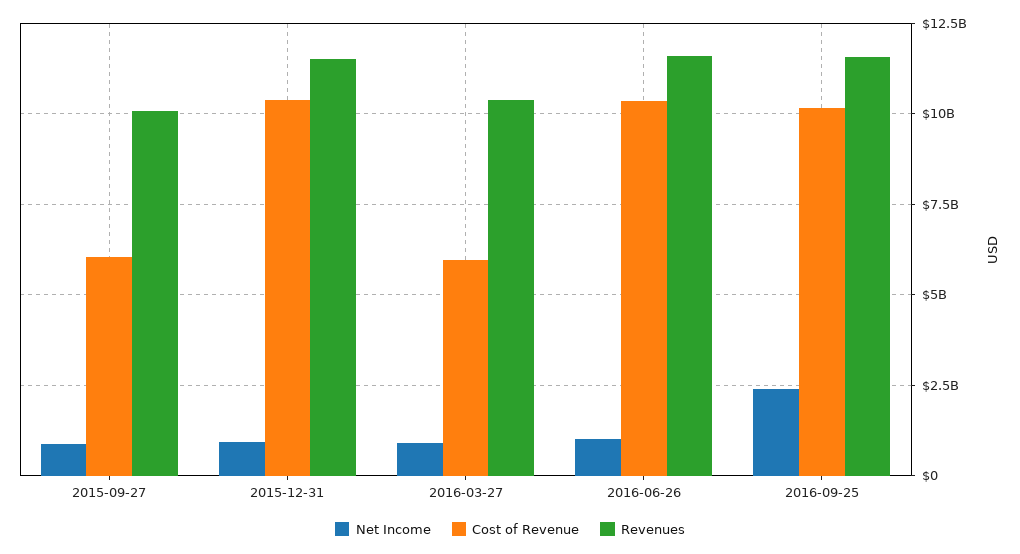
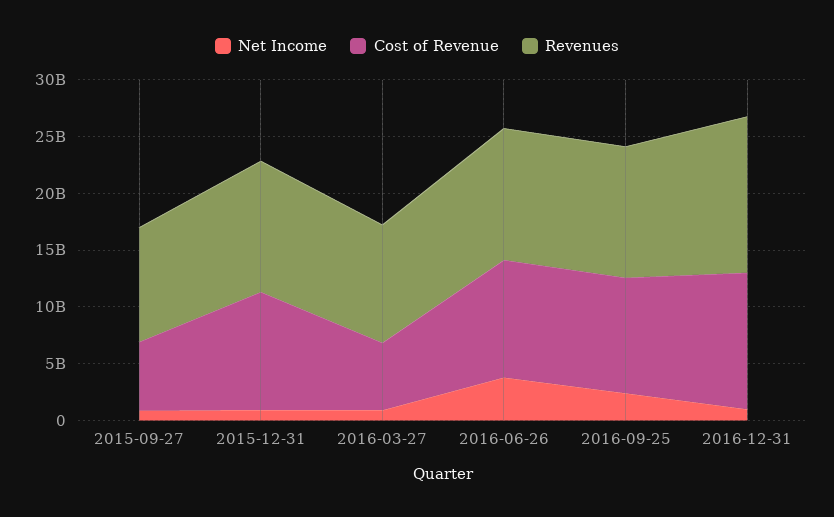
Net Income, 2016-06-26: 1000000000 -> 4000000000
Net Income, 2016-12-31: none -> 1000000000
Cost of Revenue, 2016-12-31: none -> 12000000000
Revenues, 2016-12-31: none -> 14000000000

